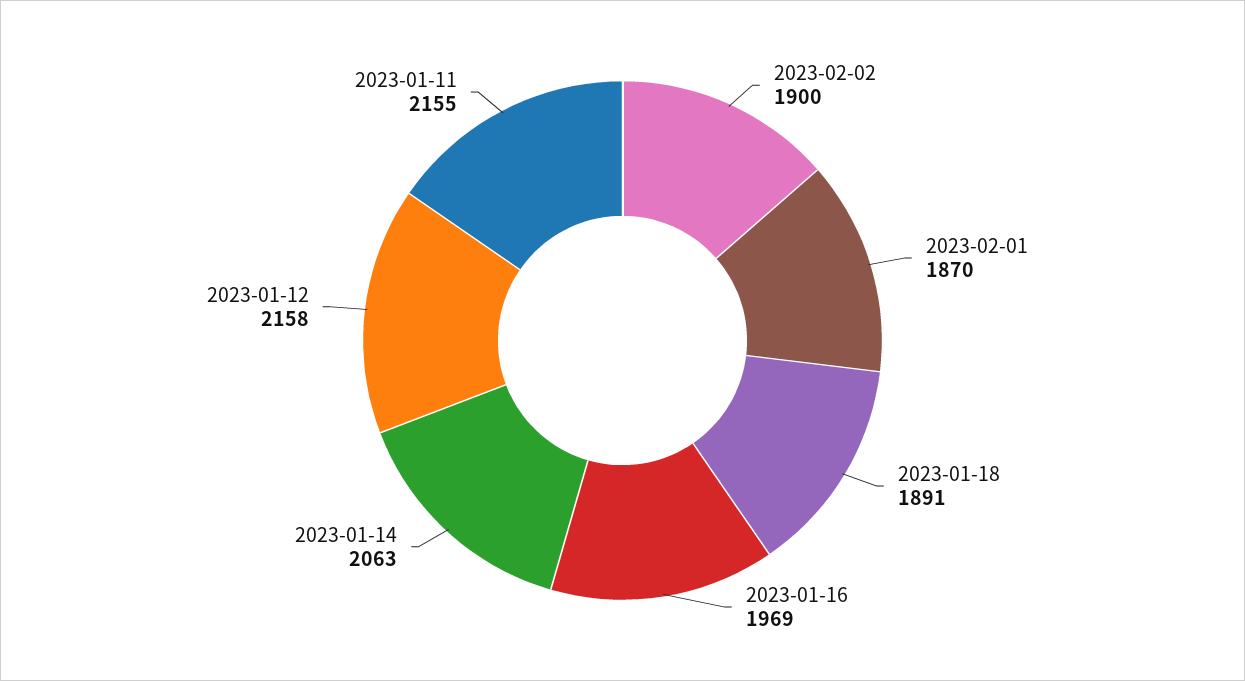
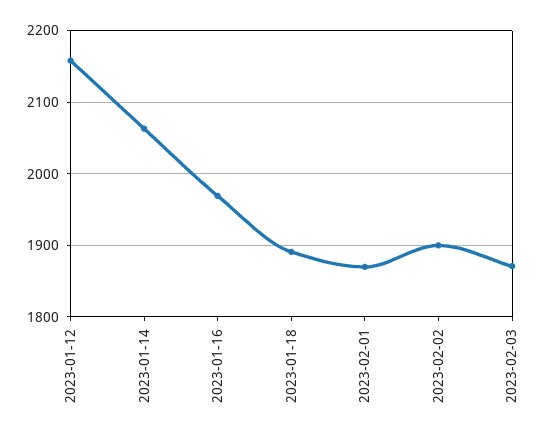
2023-01-11: 2155 -> none
2023-02-03: none -> 1870

